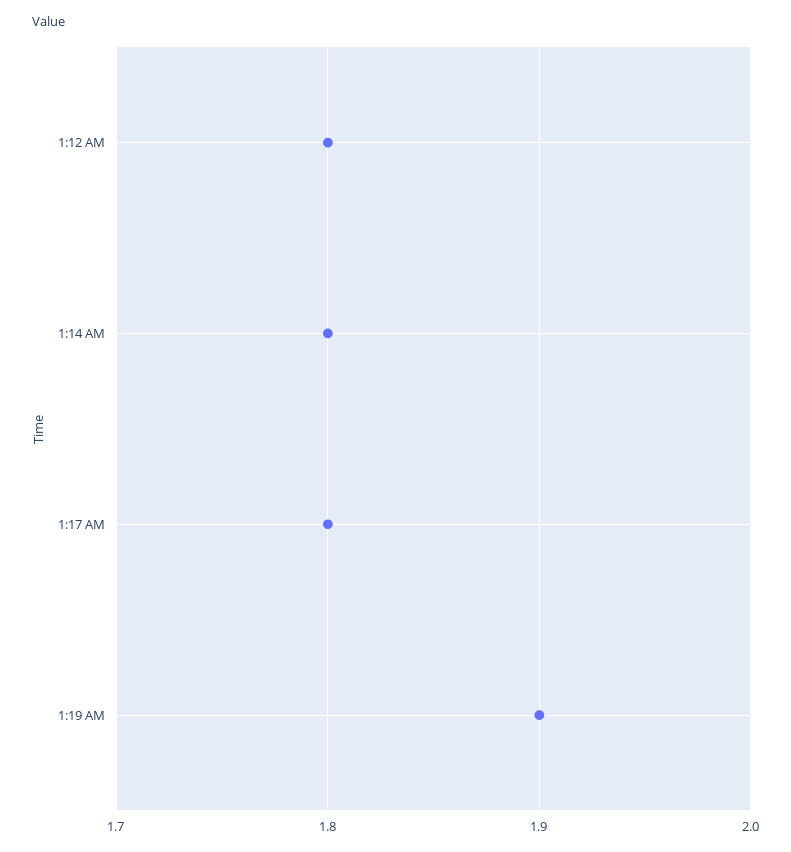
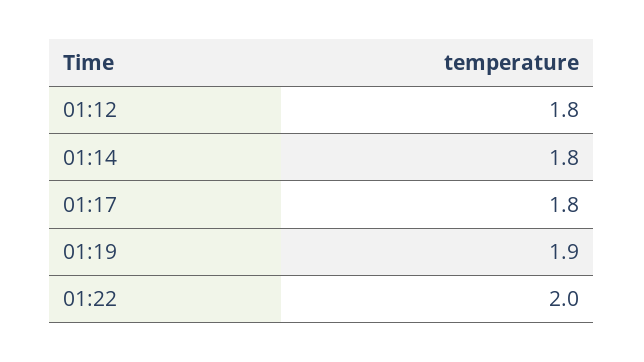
01:22: none -> 2

